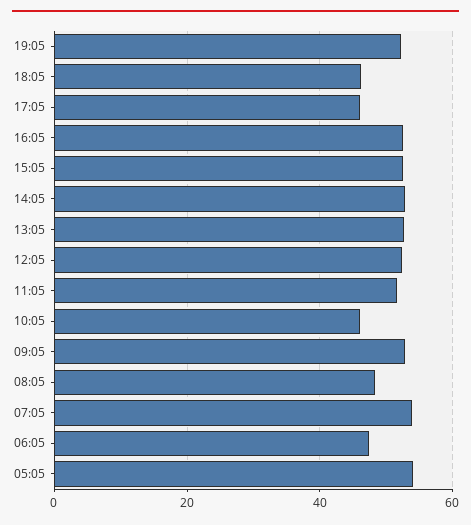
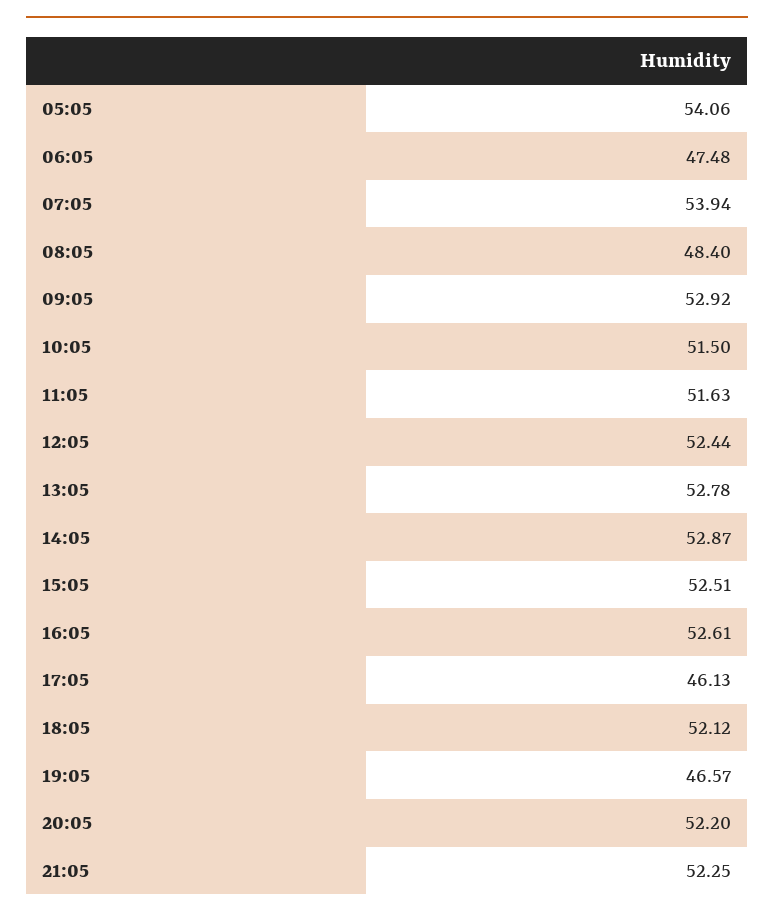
19:05: 52 -> 46.57
18:05: 46 -> 52.12
10:05: 46 -> 51.5
20:05: none -> 52.2
21:05: none -> 52.25

